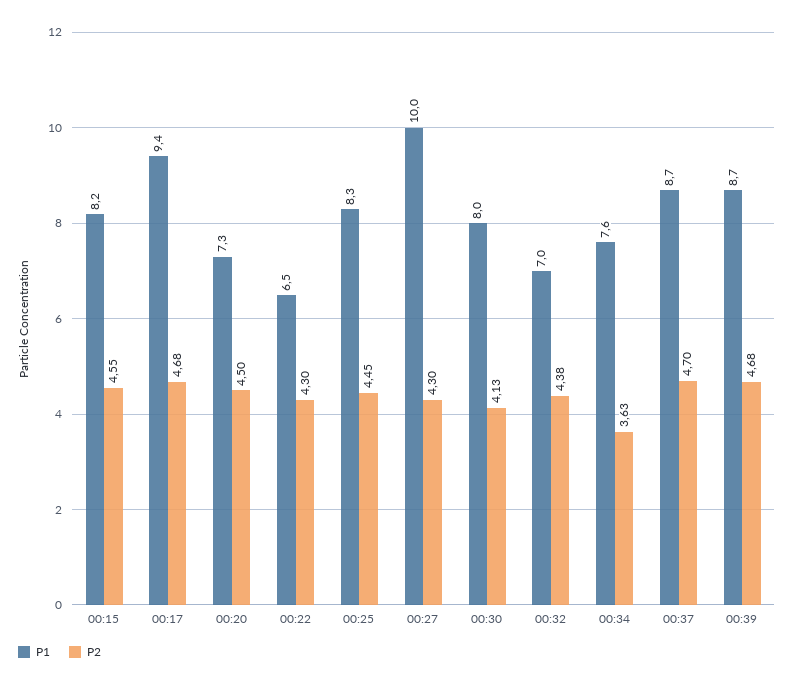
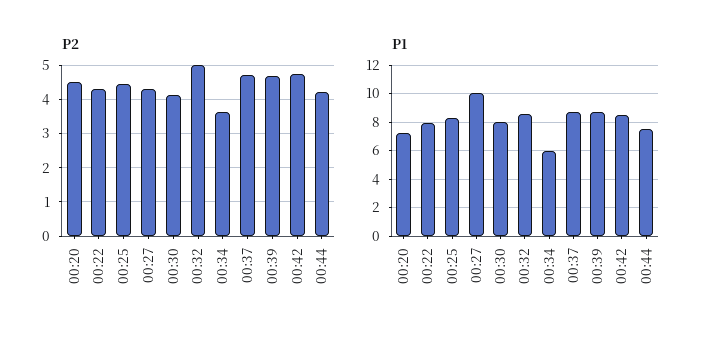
P1, 00:15: 8.2 -> none
P2, 00:15: 4.55 -> none
P1, 00:17: 9.4 -> none
P2, 00:17: 4.68 -> none
P1, 00:22: 6.5 -> 8
P1, 00:32: 7 -> 8.5
P2, 00:32: 4.38 -> 5
P1, 00:34: 7.6 -> 6
P2, 00:42: none -> 4.8
P2, 00:44: none -> 4.2
P1, 00:42: none -> 8.5
P1, 00:44: none -> 7.5

